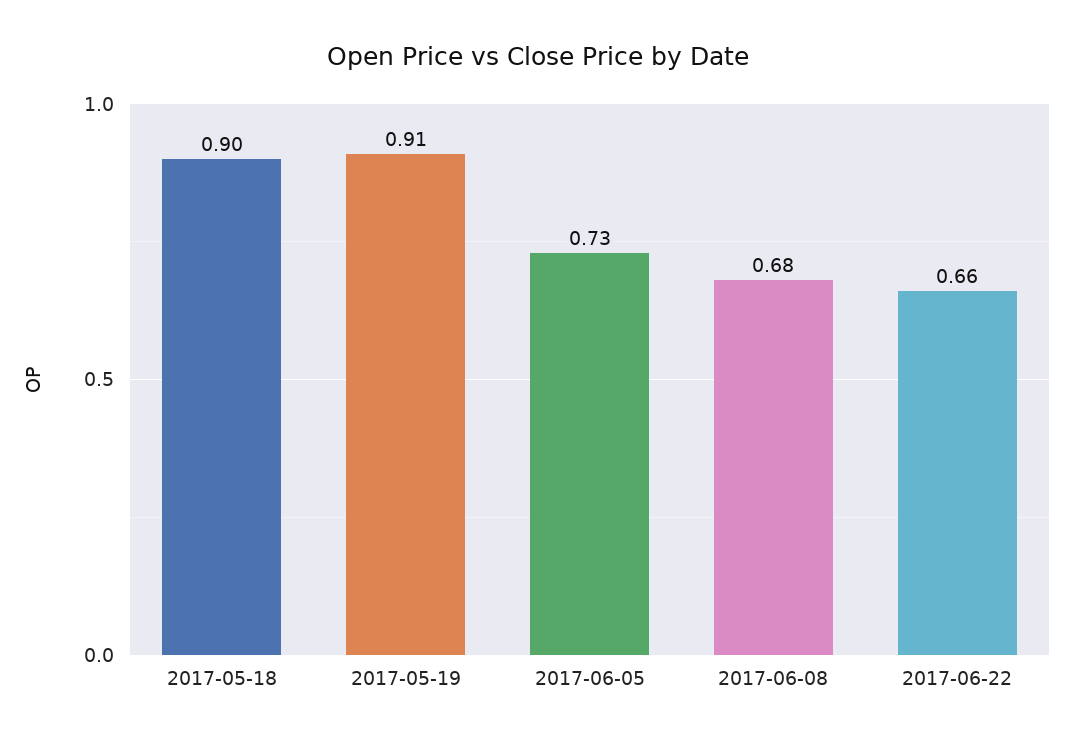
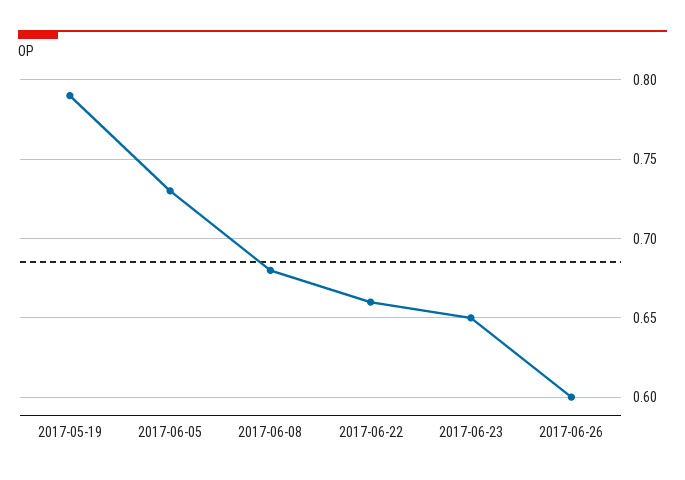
2017-05-18: 0.9 -> none
2017-05-19: 0.91 -> 0.79
2017-06-23: none -> 0.65
2017-06-26: none -> 0.6

